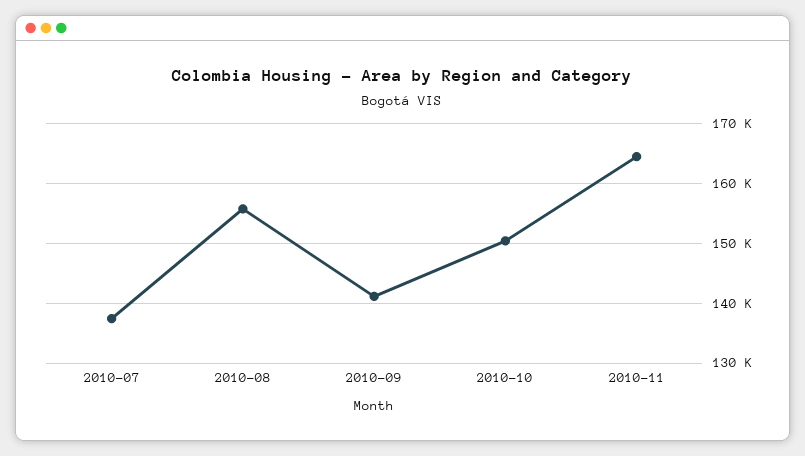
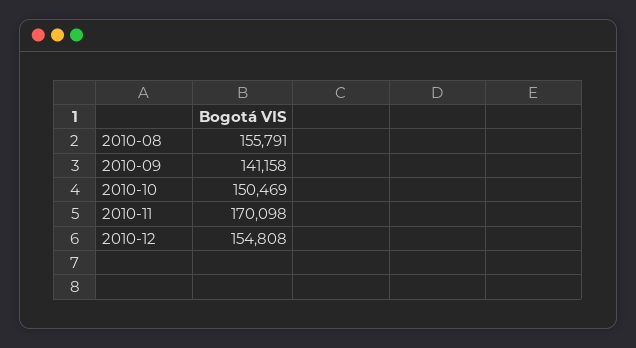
2010-07: 138000 -> none
2010-11: 164000 -> 170098
2010-12: none -> 154808

